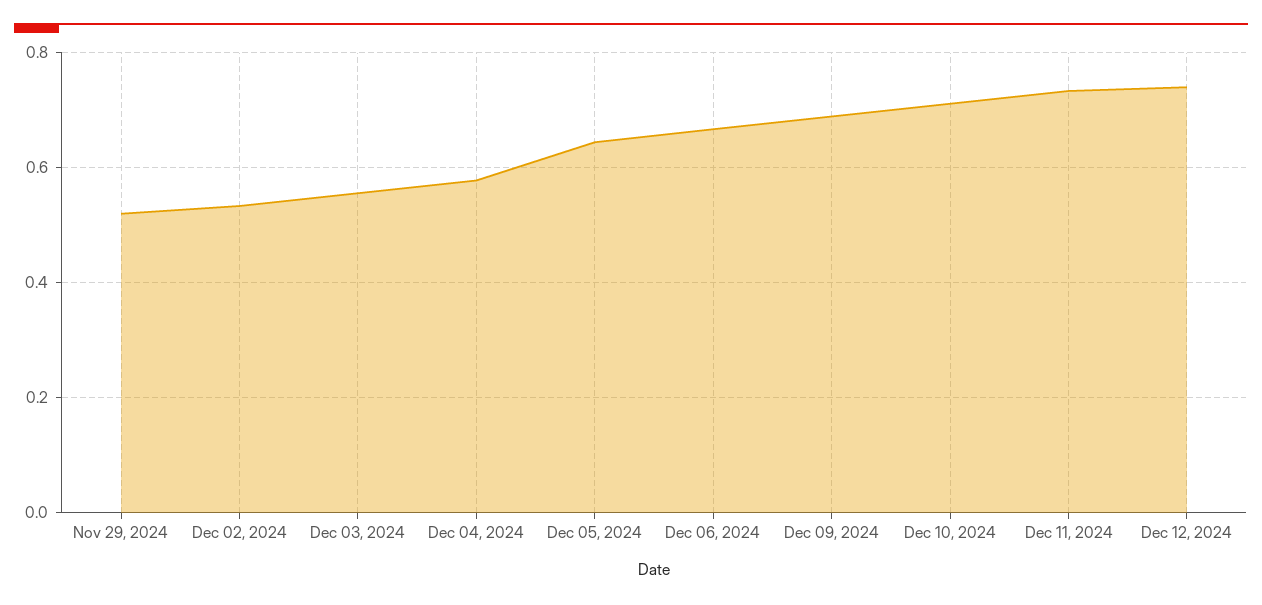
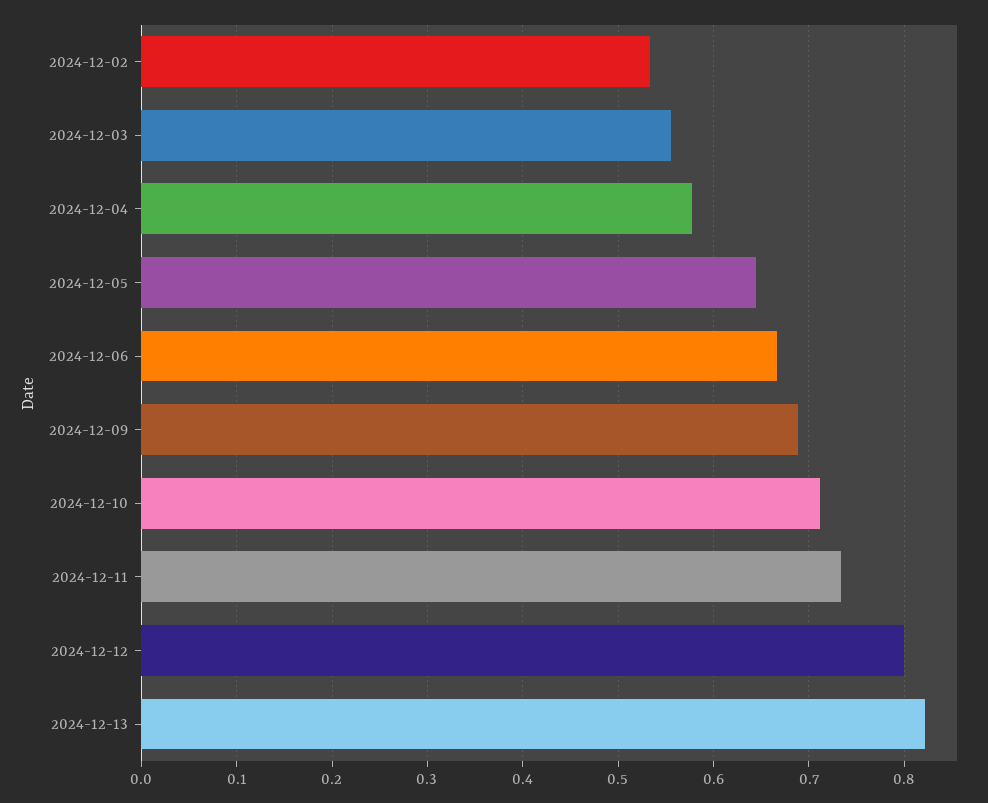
Nov 29, 2024: 0.52 -> none
Dec 12, 2024: 0.74 -> 0.8
2024-12-13: none -> 0.82

